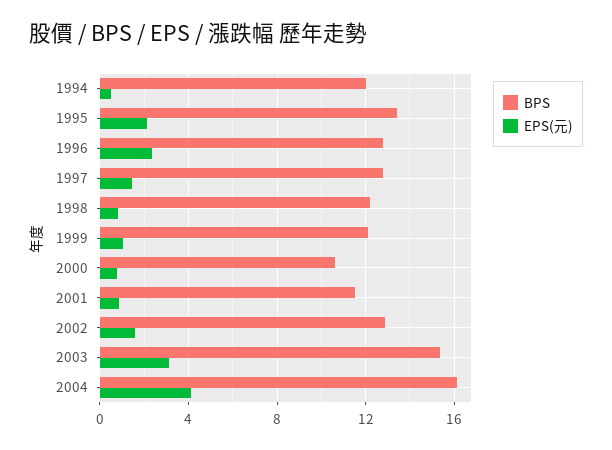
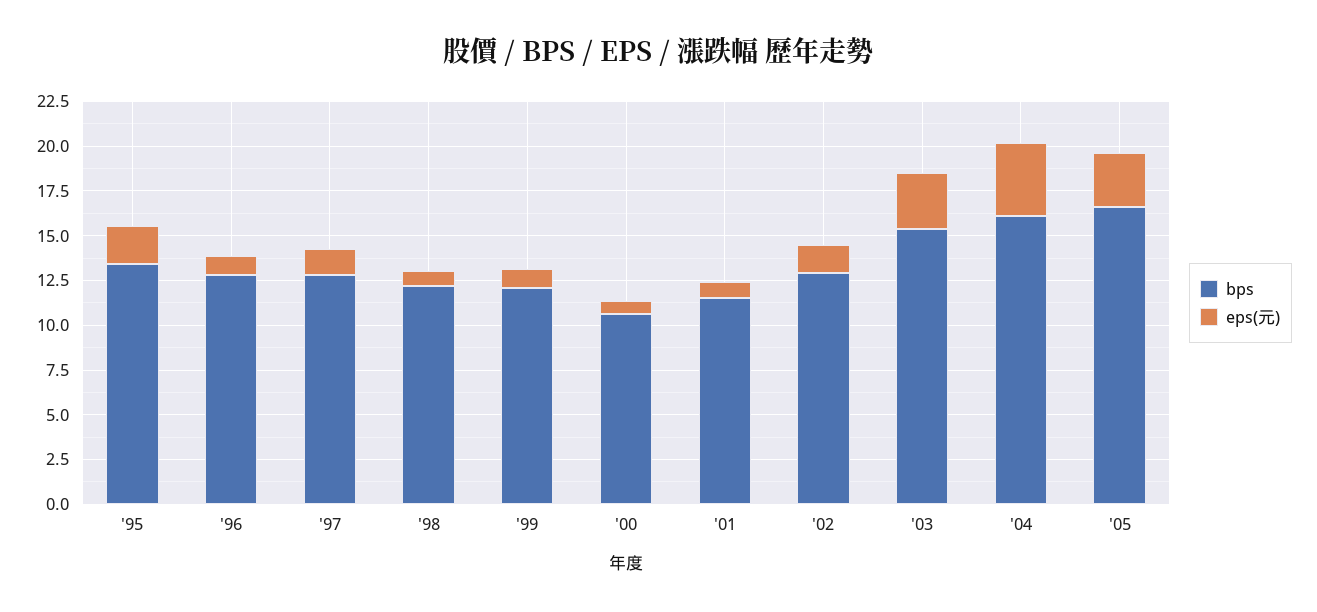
BPS, 1994: 12 -> none
EPS(元), 1994: 0.5 -> none
EPS(元), 1996: 2.5 -> 1
BPS, '05: none -> 16.5
EPS(元), '05: none -> 3

